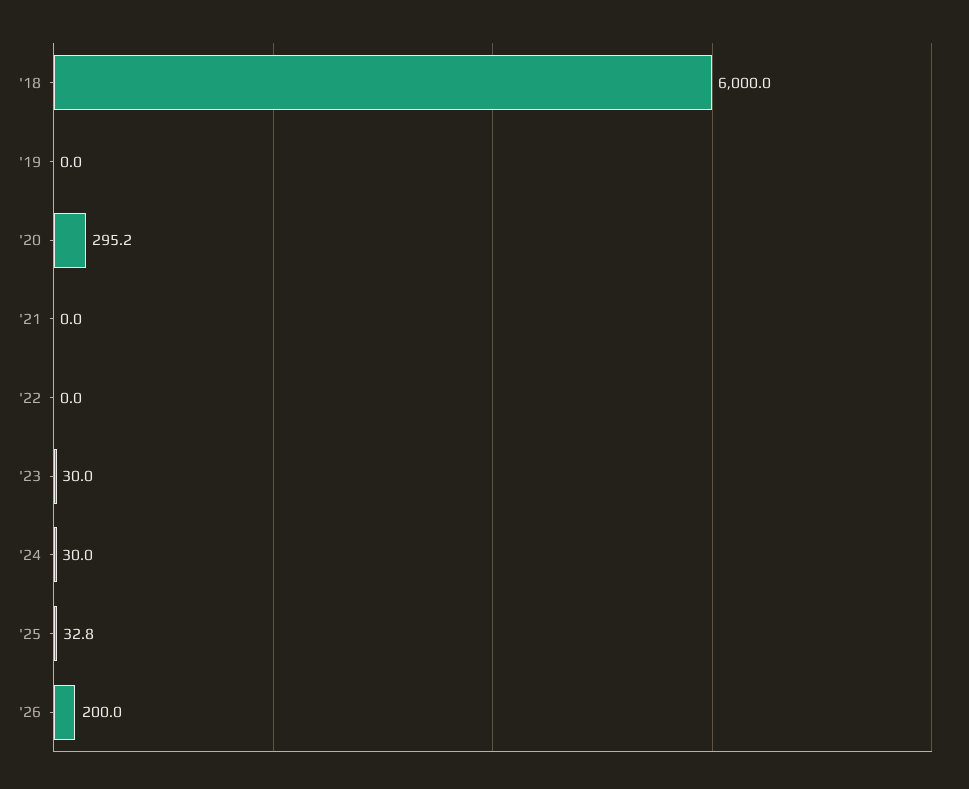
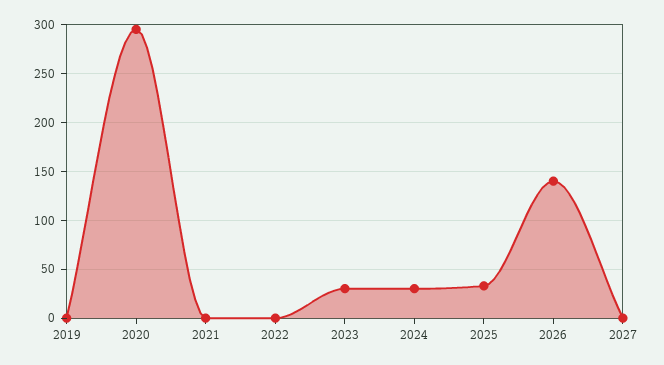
'18: 6000 -> none
'26: 200 -> 140
2027: none -> 0

